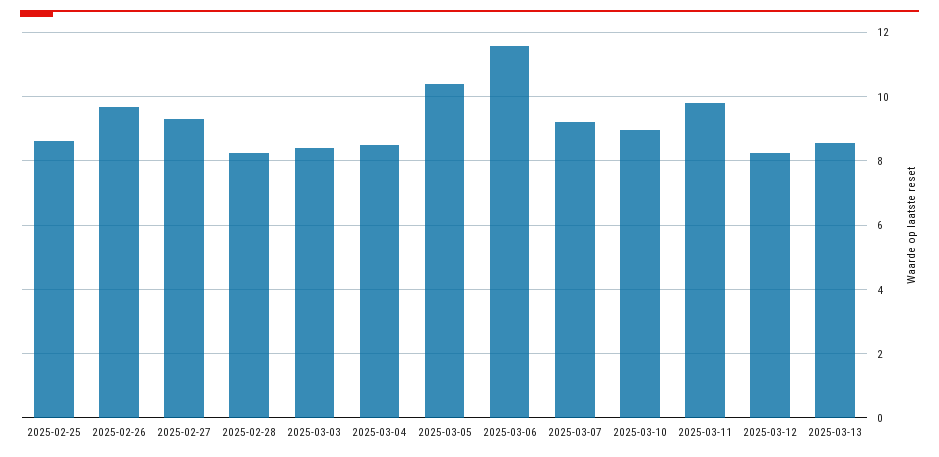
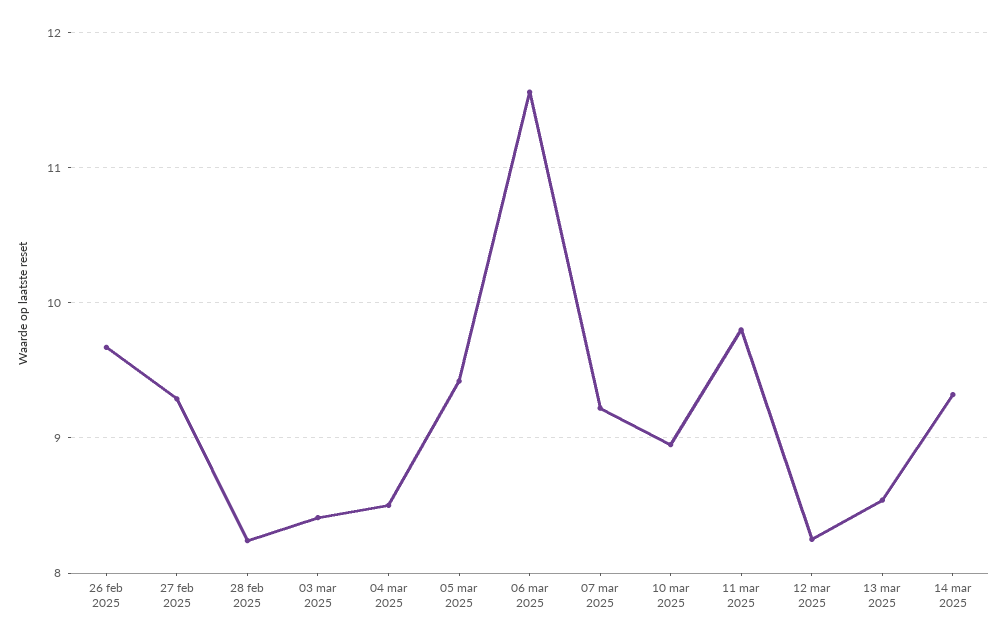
2025-02-25: 8.6 -> none
2025-03-05: 10.4 -> 9.4
14 mar 2025: none -> 9.3

